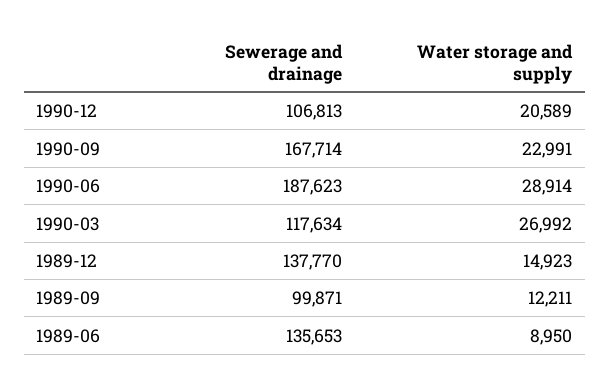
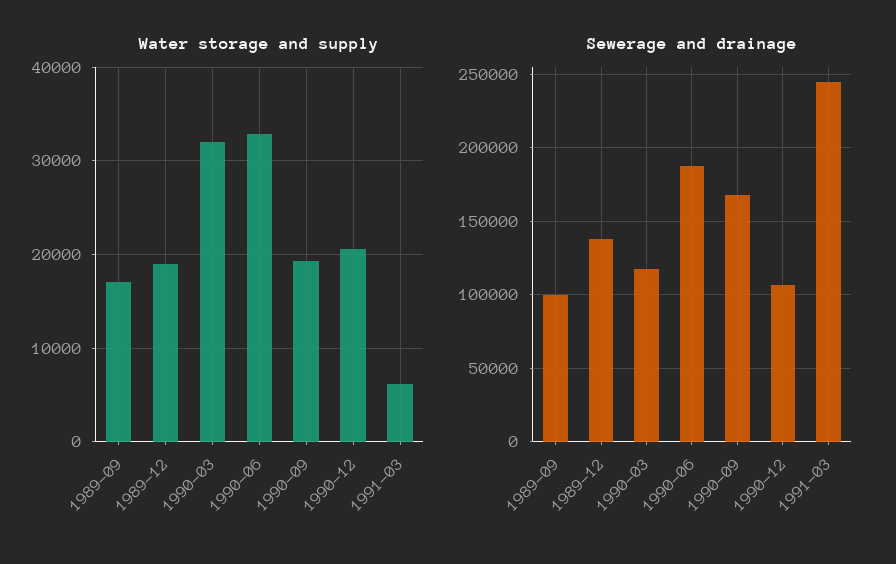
Water storage and supply, 1990-09: 22991 -> 19000
Water storage and supply, 1990-06: 28914 -> 33000
Water storage and supply, 1990-03: 26992 -> 32000
Water storage and supply, 1989-12: 14923 -> 19000
Water storage and supply, 1989-09: 12211 -> 17000
Sewerage and drainage, 1989-06: 135653 -> none
Water storage and supply, 1989-06: 8950 -> none
Water storage and supply, 1991-03: none -> 6000
Sewerage and drainage, 1991-03: none -> 245000

